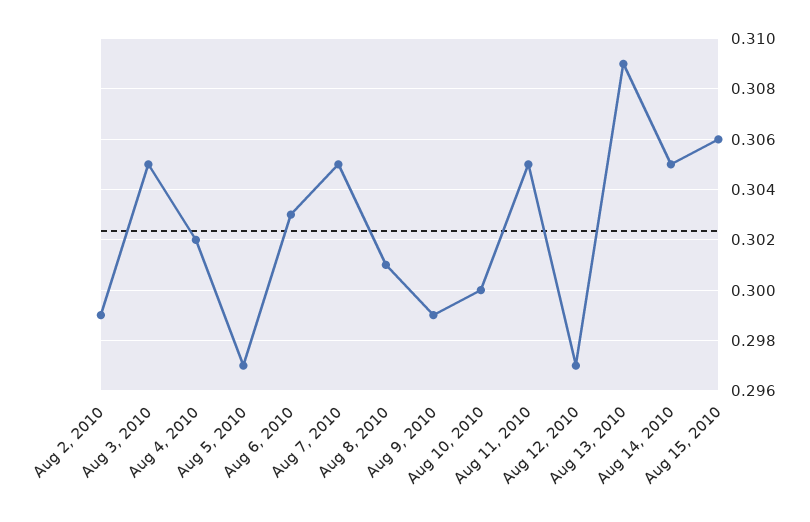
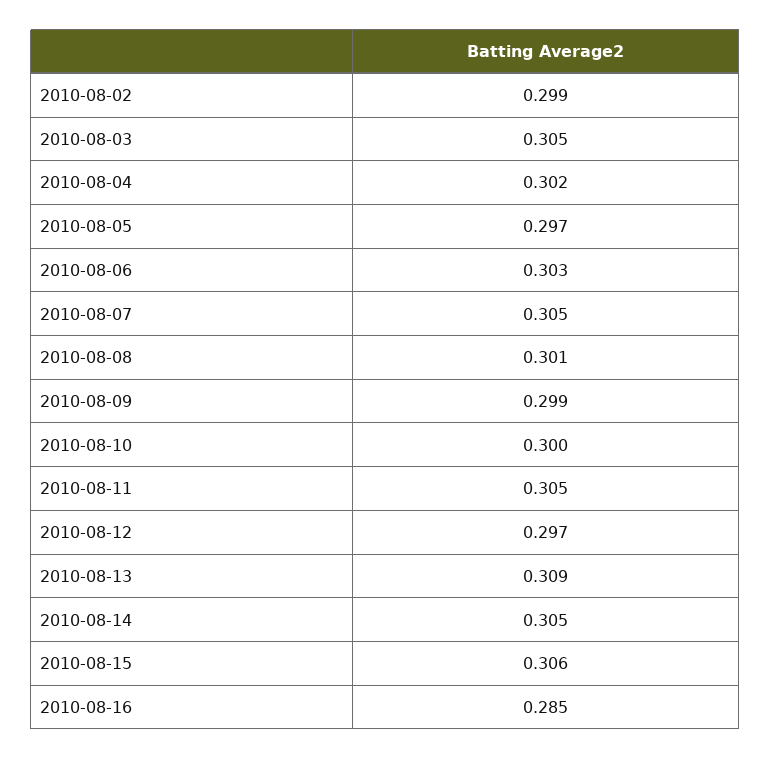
2010-08-16: none -> 0.285

